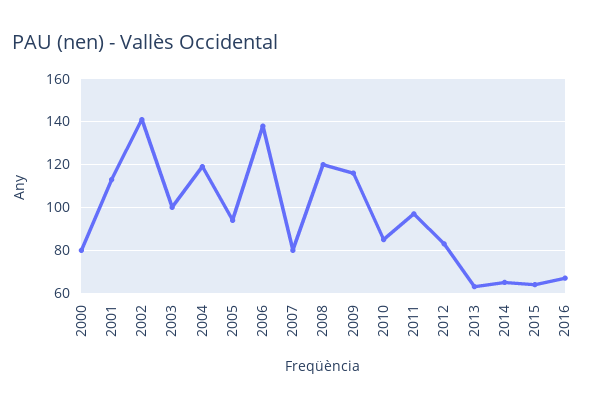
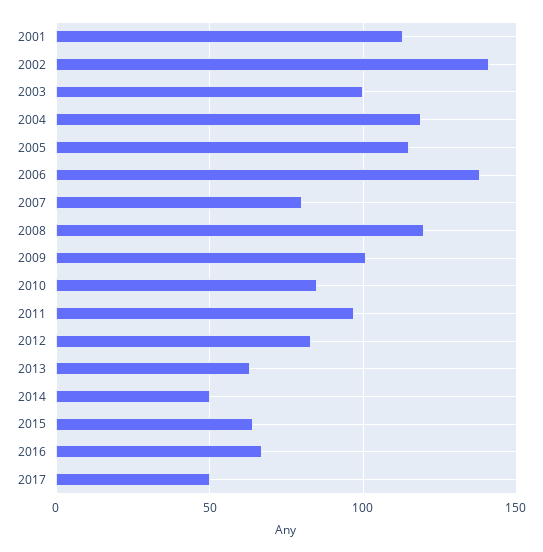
2000: 80 -> none
2005: 95 -> 115
2009: 115 -> 100
2014: 65 -> 50
2017: none -> 50

